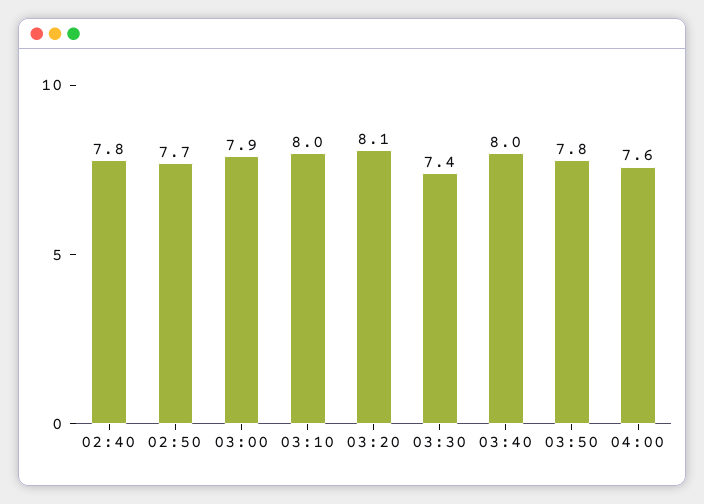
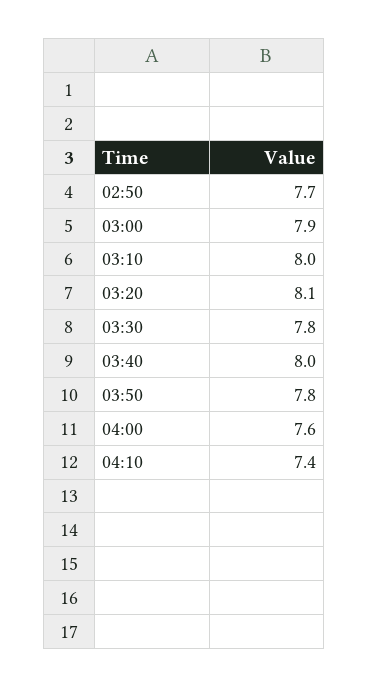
02:40: 7.8 -> none
03:30: 7.4 -> 7.8
04:10: none -> 7.4

